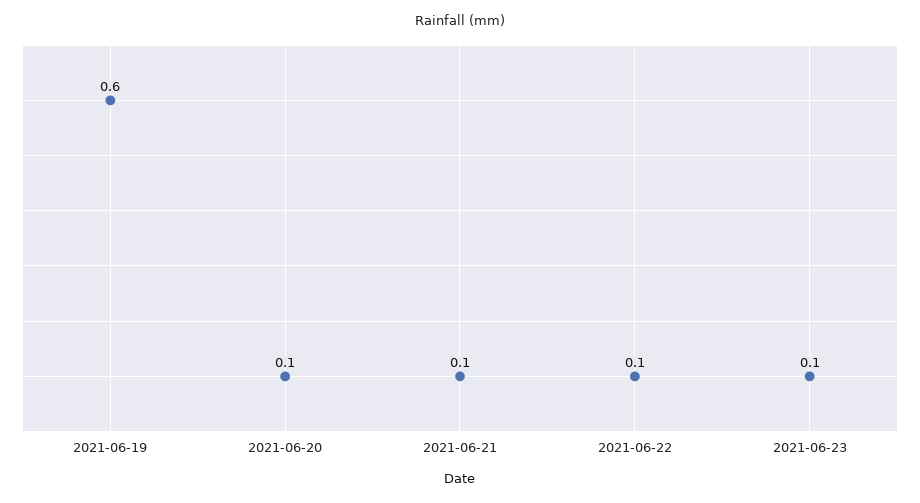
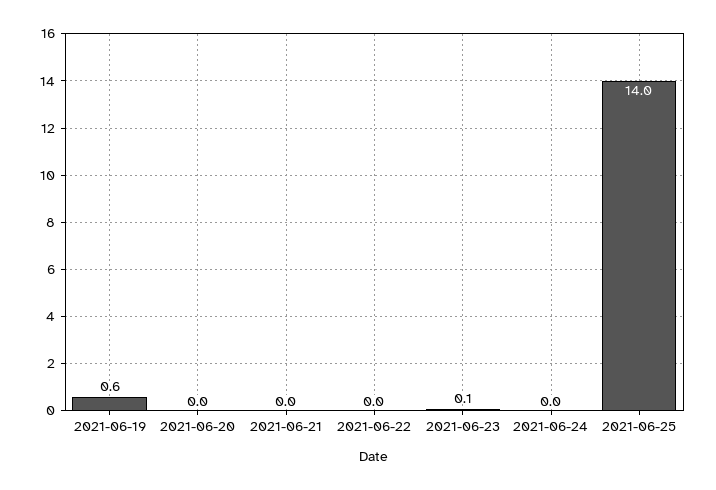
2021-06-20: 0.1 -> 0
2021-06-21: 0.1 -> 0
2021-06-22: 0.1 -> 0
2021-06-24: none -> 0
2021-06-25: none -> 14

